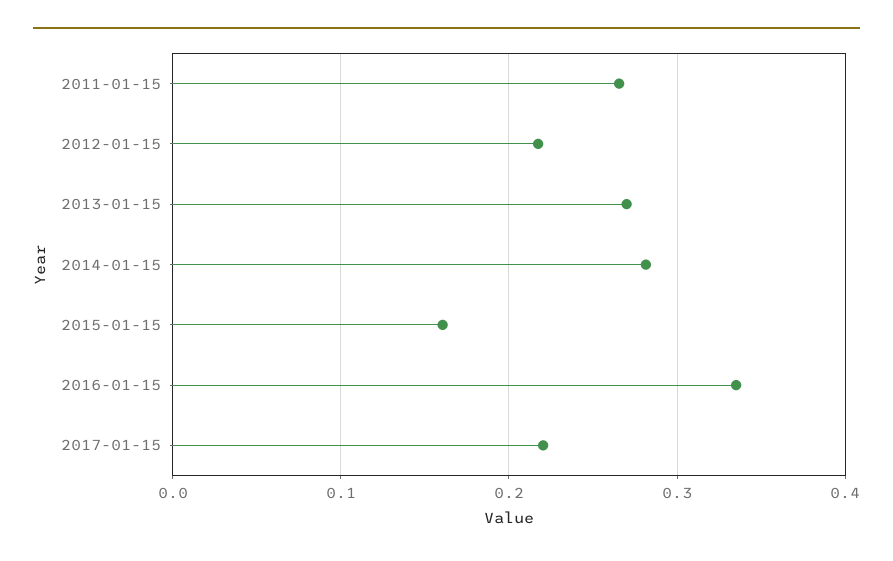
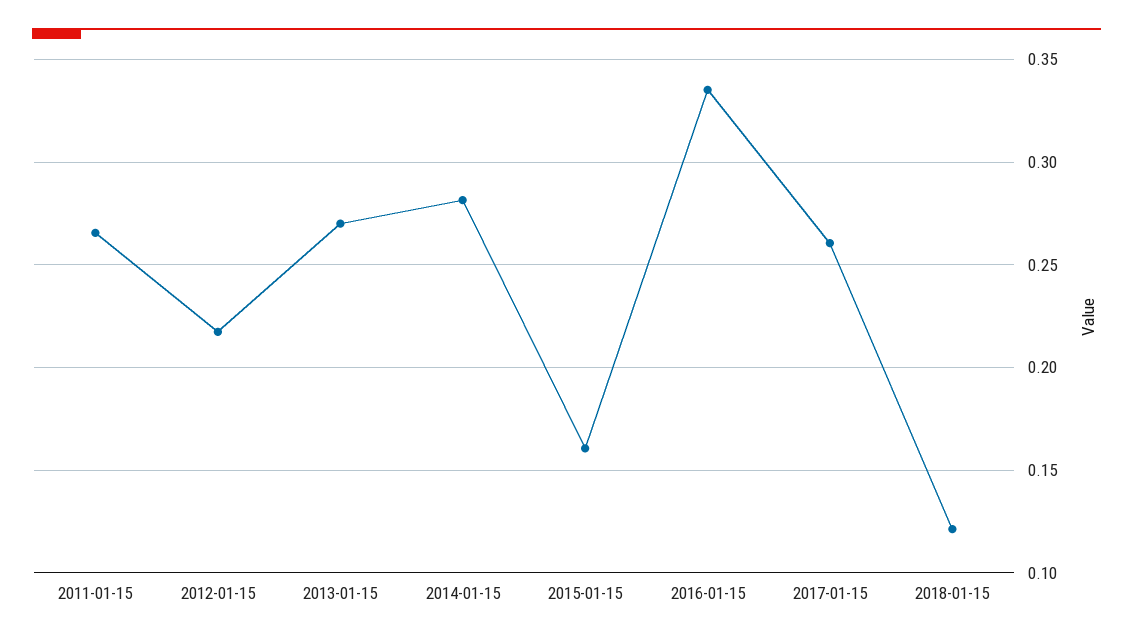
2017-01-15: 0.22 -> 0.26
2018-01-15: none -> 0.12

